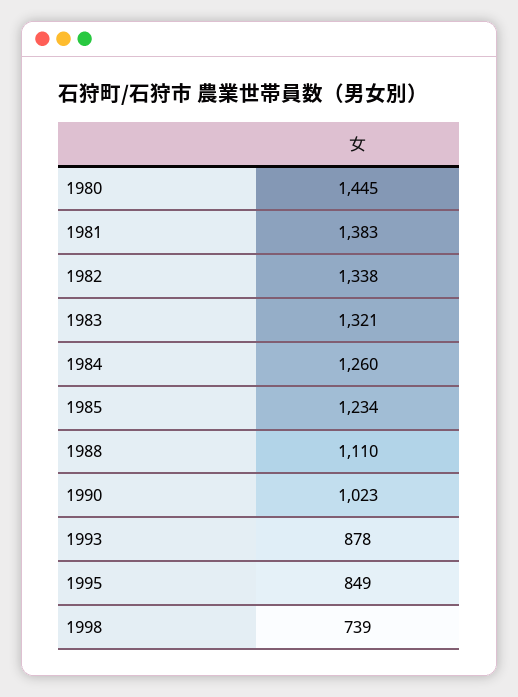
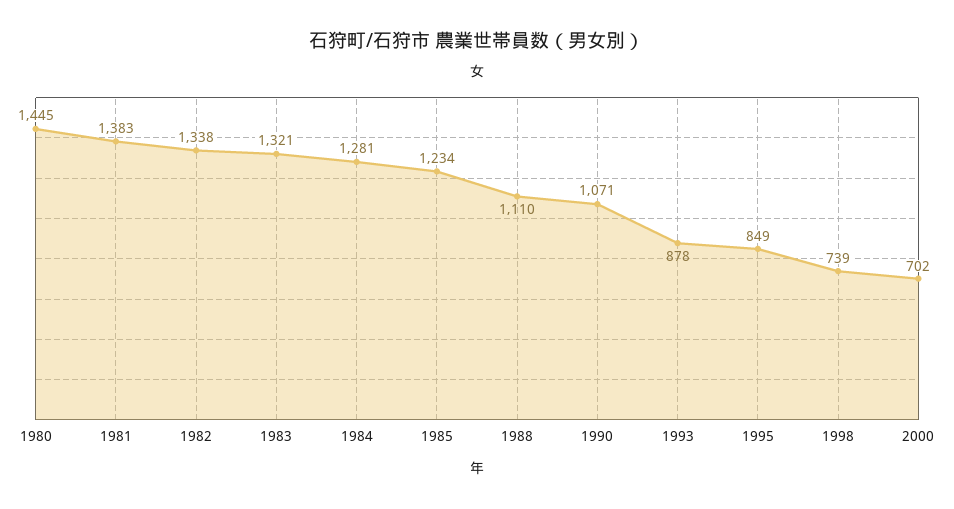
1984: 1260 -> 1281
1990: 1023 -> 1071
2000: none -> 702

